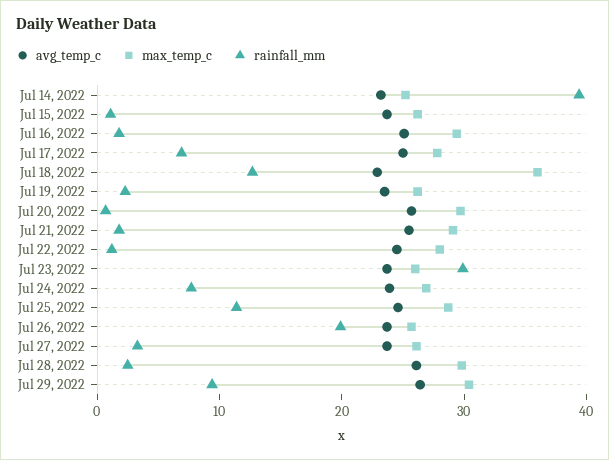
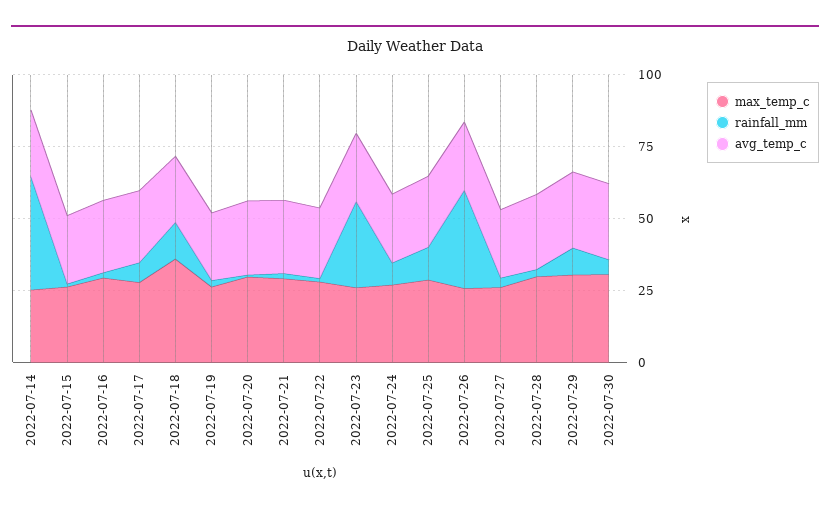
rainfall_mm, Jul 26, 2022: 20 -> 35
max_temp_c, 2022-07-30: none -> 30
rainfall_mm, 2022-07-30: none -> 5
avg_temp_c, 2022-07-30: none -> 25

